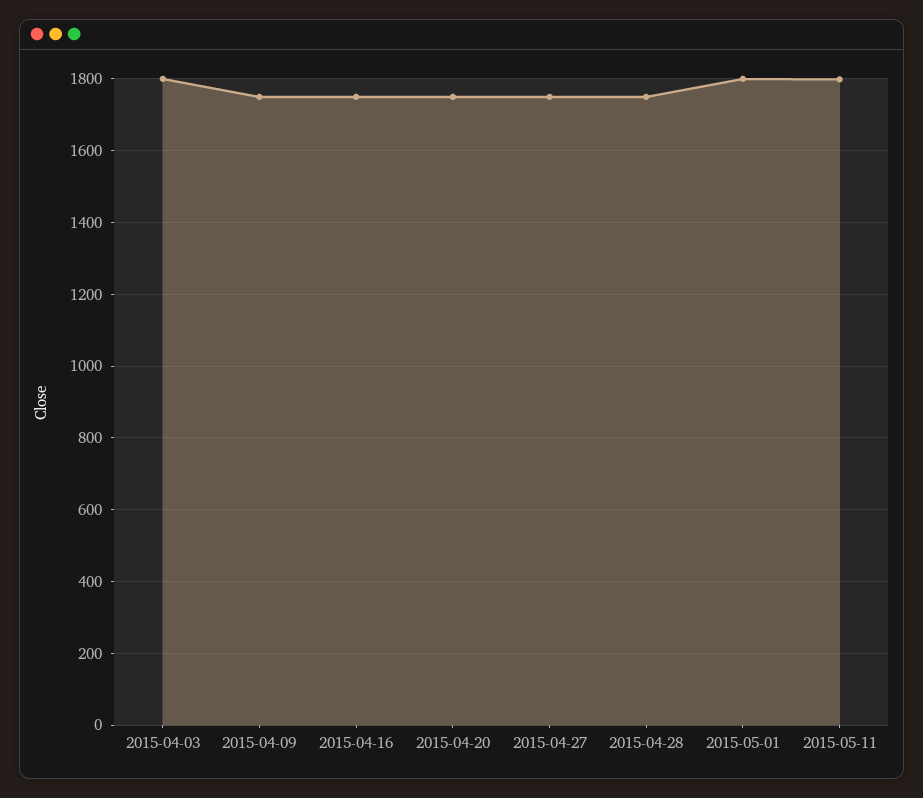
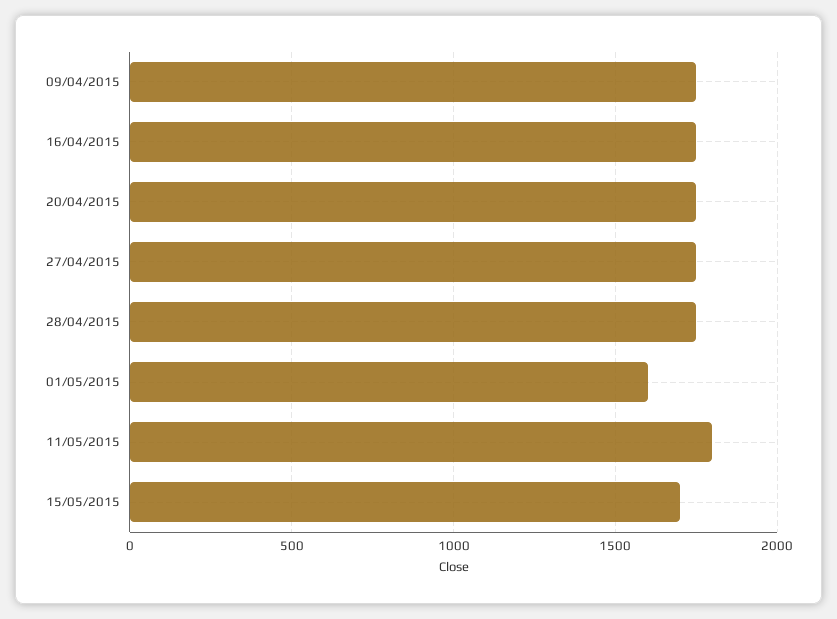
2015-04-03: 1800 -> none
2015-05-01: 1800 -> 1600
15/05/2015: none -> 1700

